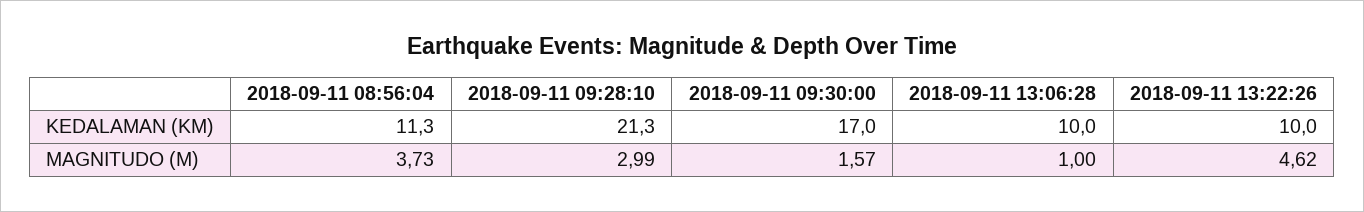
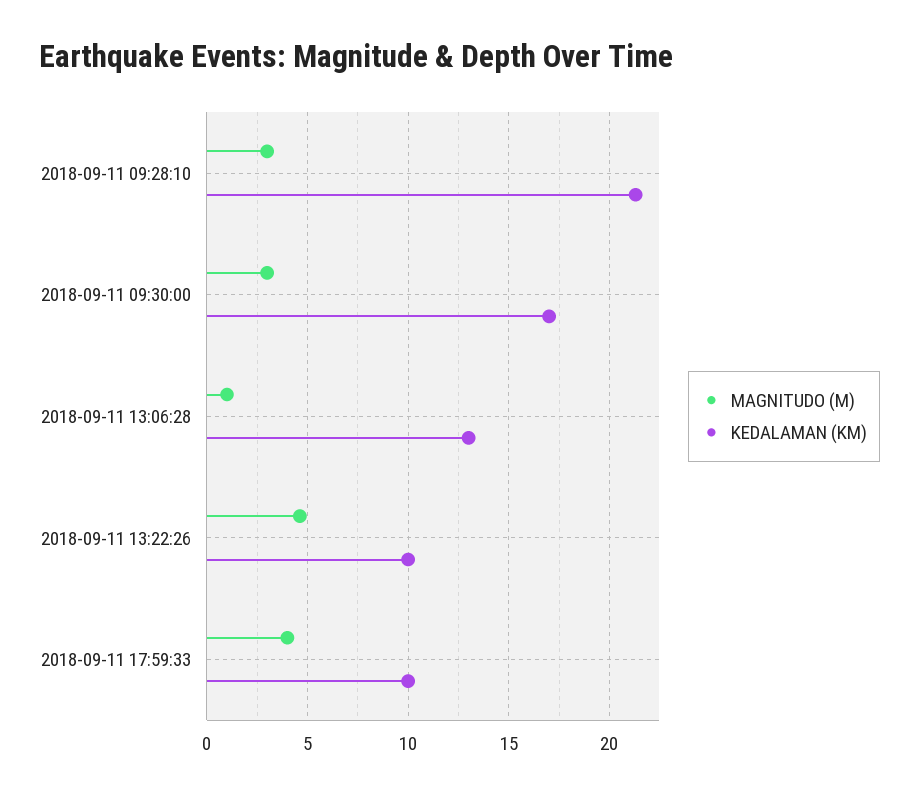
KEDALAMAN (KM), 2018-09-11 08:56:04: 11.3 -> none
KEDALAMAN (KM), 2018-09-11 13:06:28: 10 -> 13
MAGNITUDO (M), 2018-09-11 08:56:04: 3.73 -> none
MAGNITUDO (M), 2018-09-11 09:30:00: 1.57 -> 3
MAGNITUDO (M), 2018-09-11 17:59:33: none -> 4
KEDALAMAN (KM), 2018-09-11 17:59:33: none -> 10

